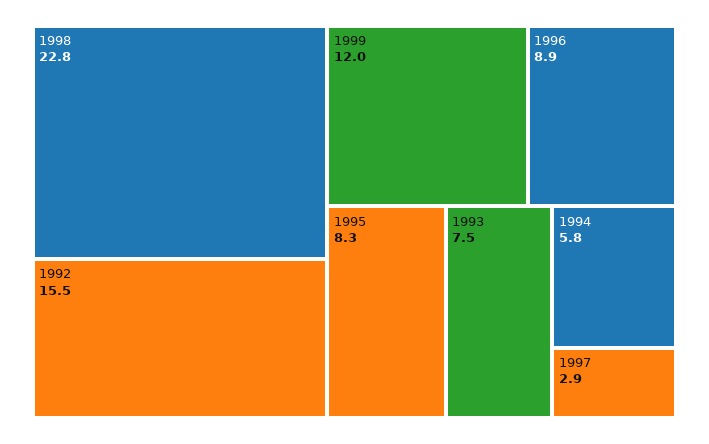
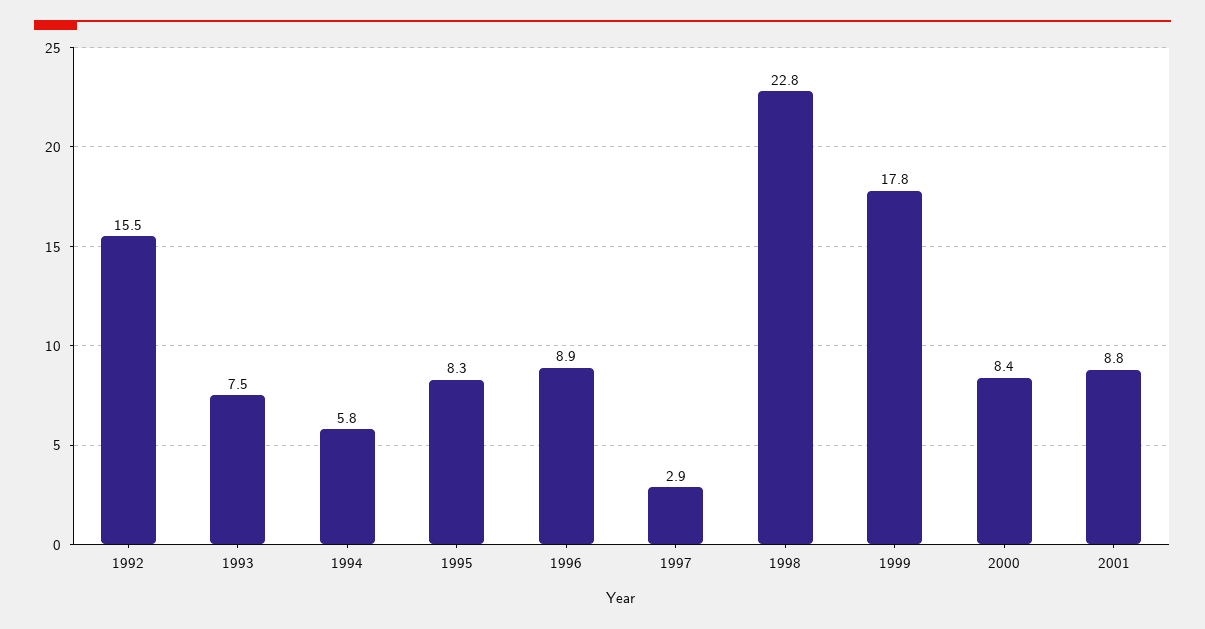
1999: 12 -> 17.8
2000: none -> 8.4
2001: none -> 8.8

